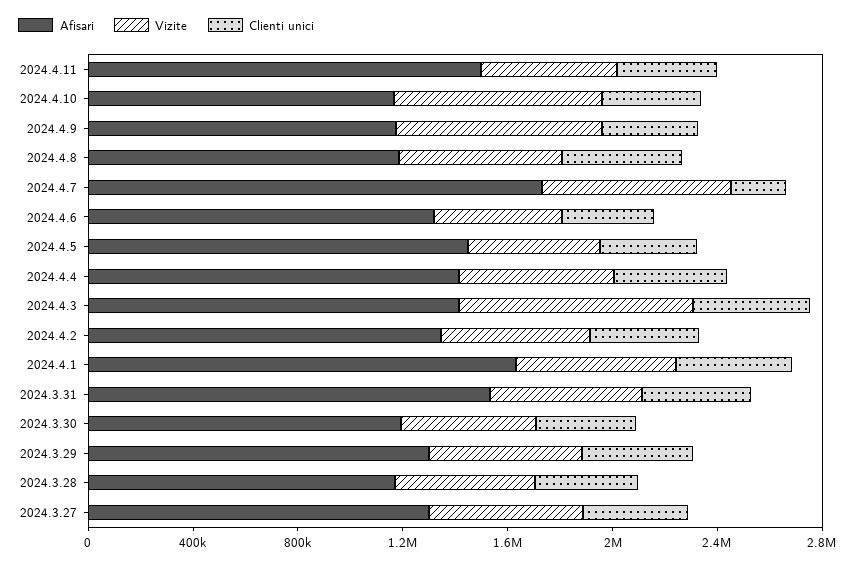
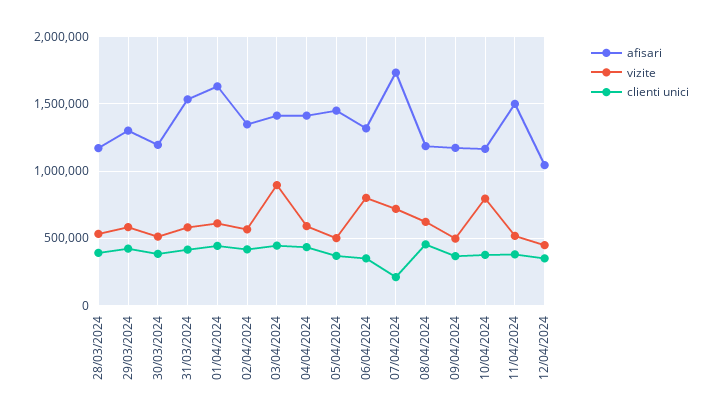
Vizite, 2024.4.9: 800000 -> 500000
Vizite, 2024.4.6: 500000 -> 800000
Afisari, 2024.3.27: 1300000 -> none
Vizite, 2024.3.27: 600000 -> none
Clienti unici, 2024.3.27: 400000 -> none
Afisari, 12/04/2024: none -> 1050000
Vizite, 12/04/2024: none -> 450000
Clienti unici, 12/04/2024: none -> 350000

